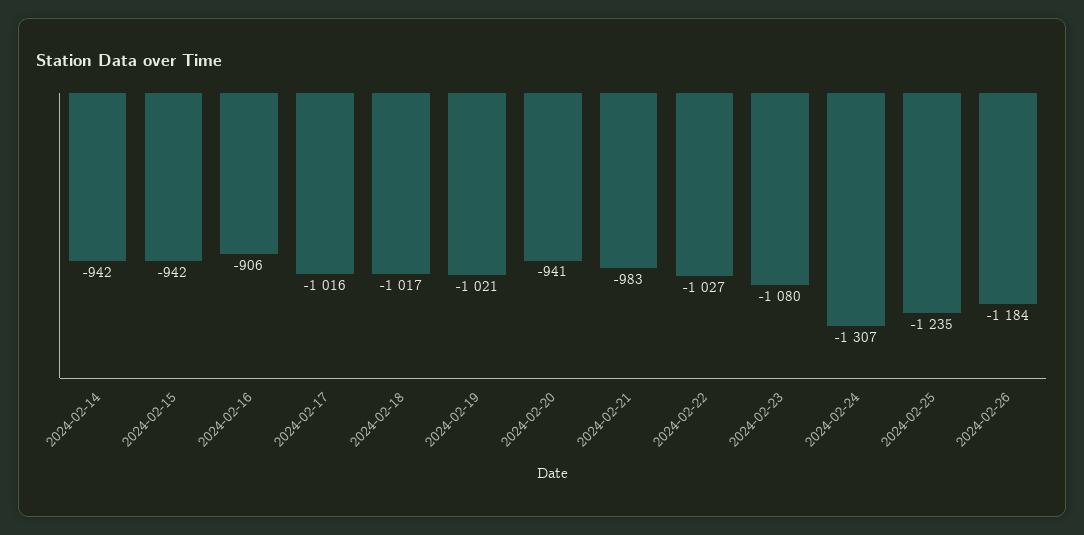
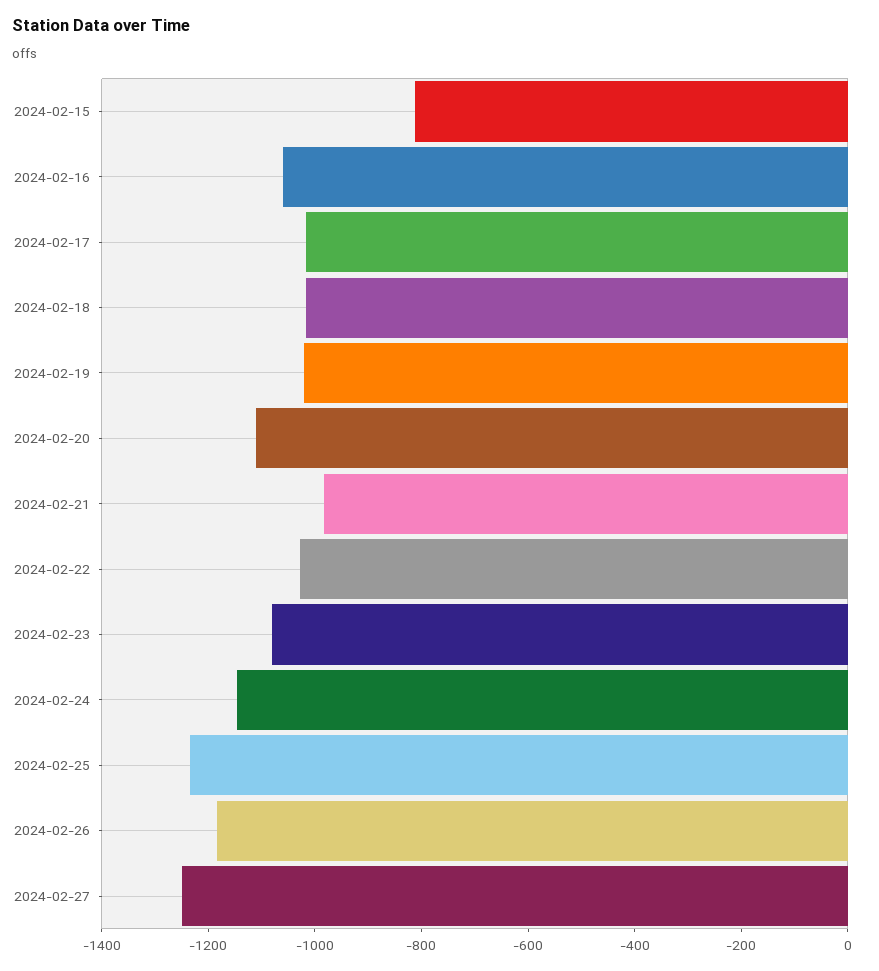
2024-02-14: -942 -> none
2024-02-15: -942 -> -800
2024-02-16: -906 -> -1050
2024-02-20: -941 -> -1100
2024-02-24: -1307 -> -1150
2024-02-27: none -> -1250

